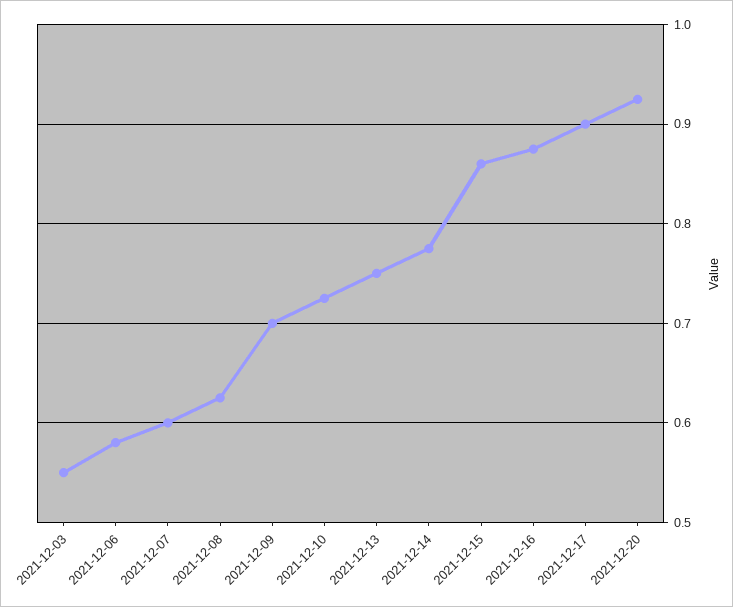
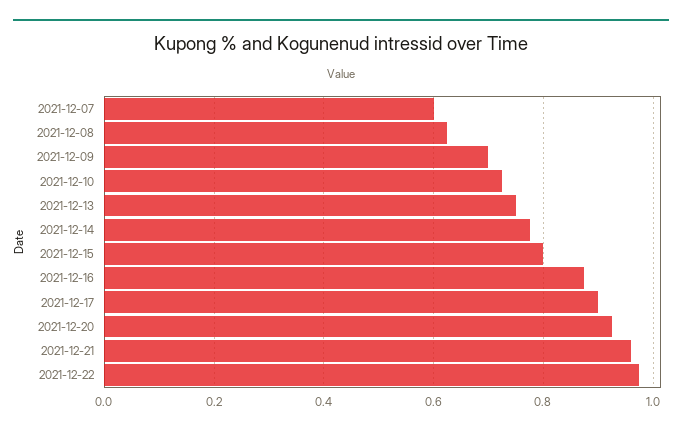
2021-12-03: 0.55 -> none
2021-12-06: 0.58 -> none
2021-12-15: 0.86 -> 0.8
2021-12-21: none -> 0.96
2021-12-22: none -> 0.98

